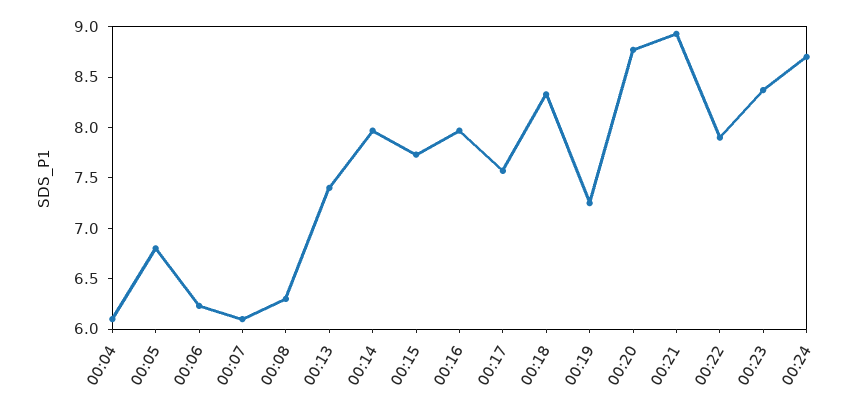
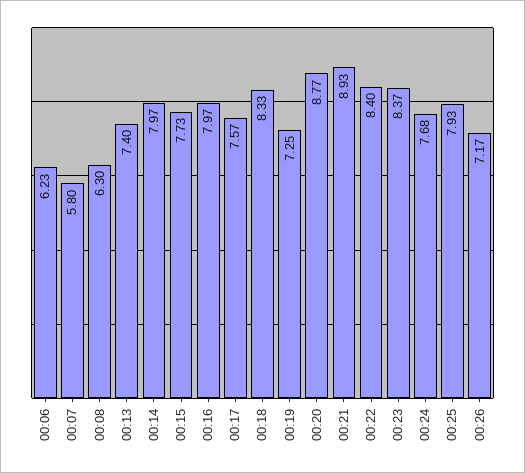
00:04: 6.1 -> none
00:05: 6.8 -> none
00:07: 6.1 -> 5.8
00:22: 7.9 -> 8.4
00:24: 8.7 -> 7.68
00:25: none -> 7.93
00:26: none -> 7.17

